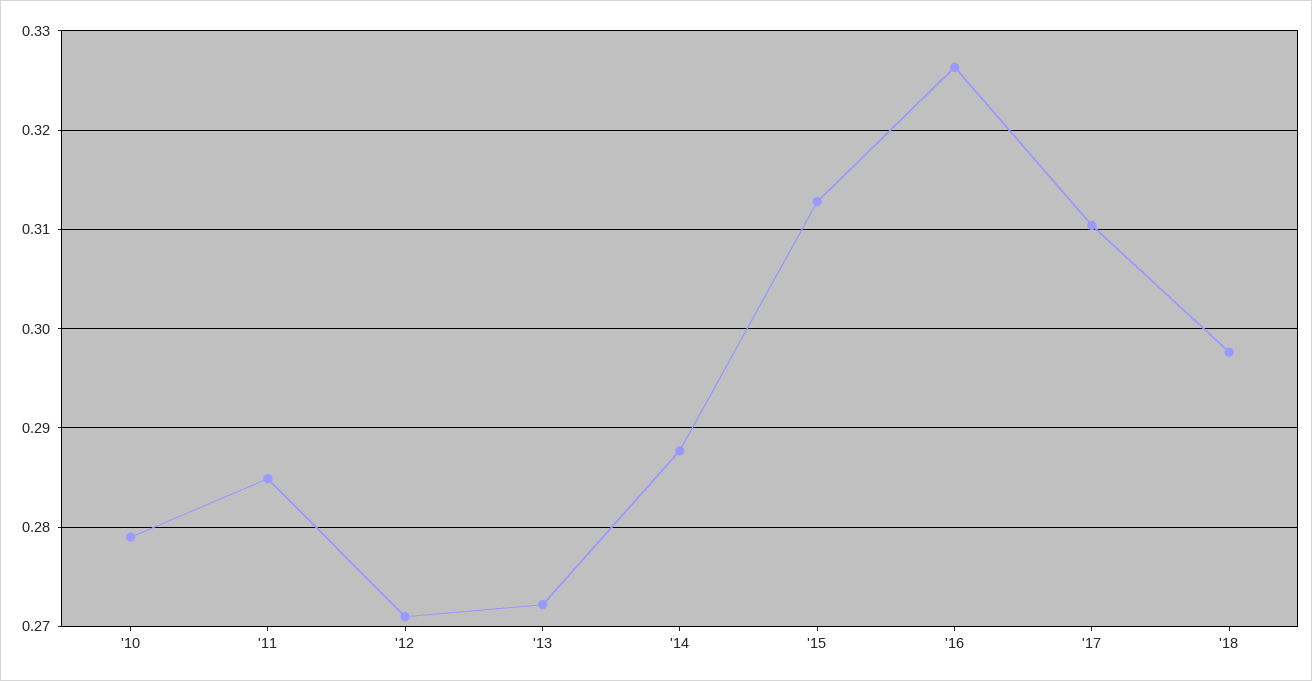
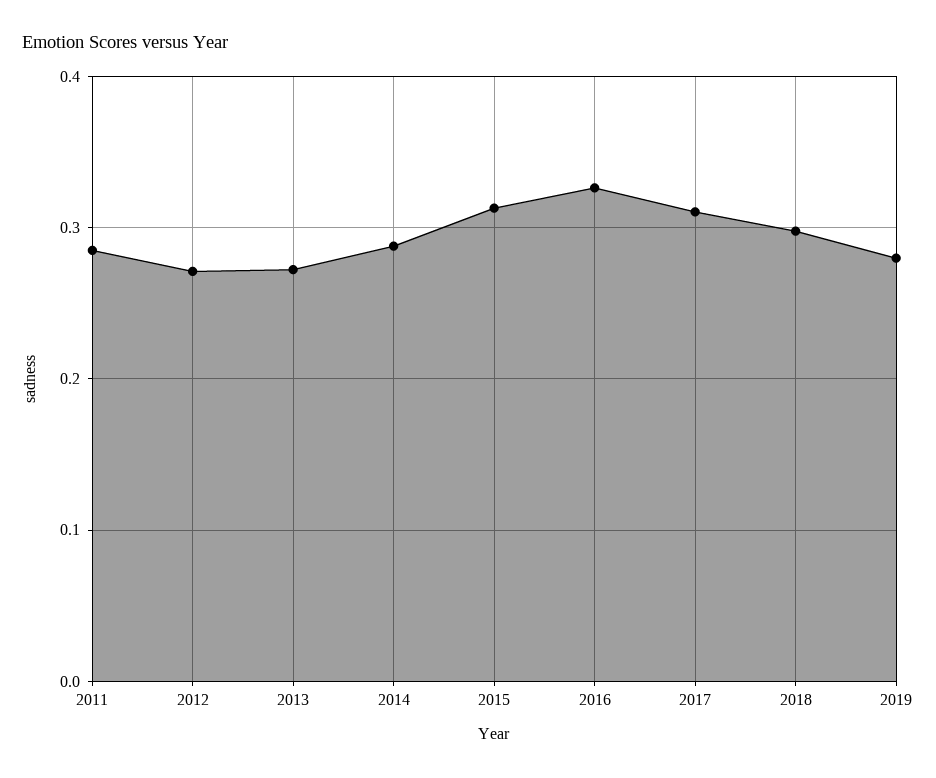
'10: 0.279 -> none
2019: none -> 0.28

